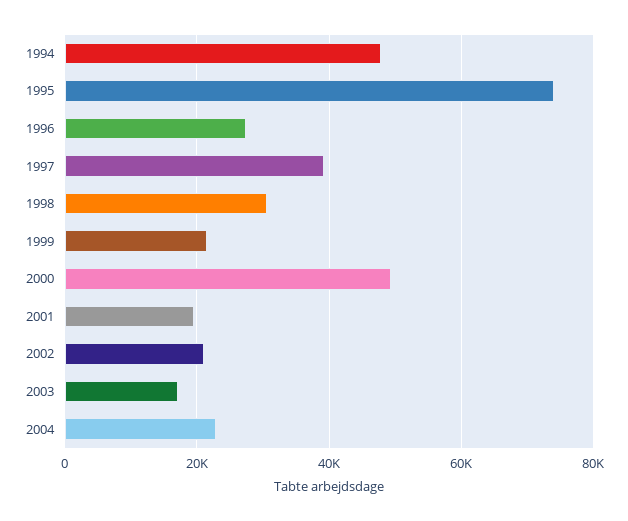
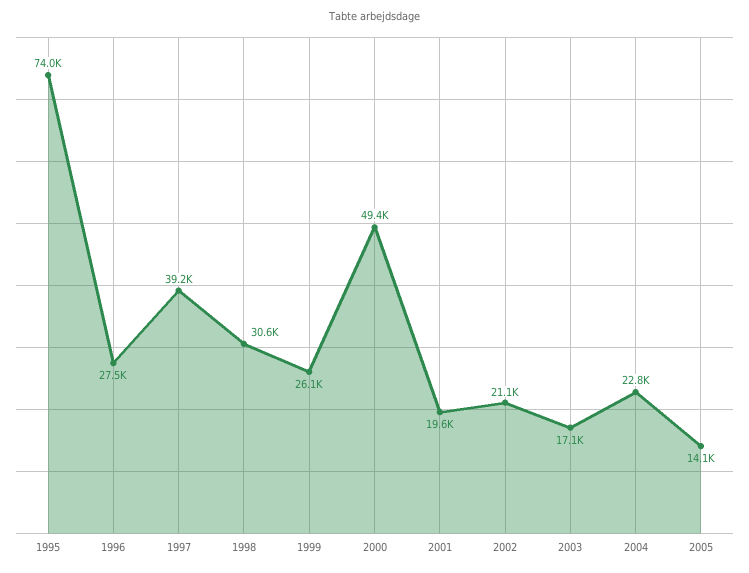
1994: 48000 -> none
1999: 22000 -> 26100
2005: none -> 14100

